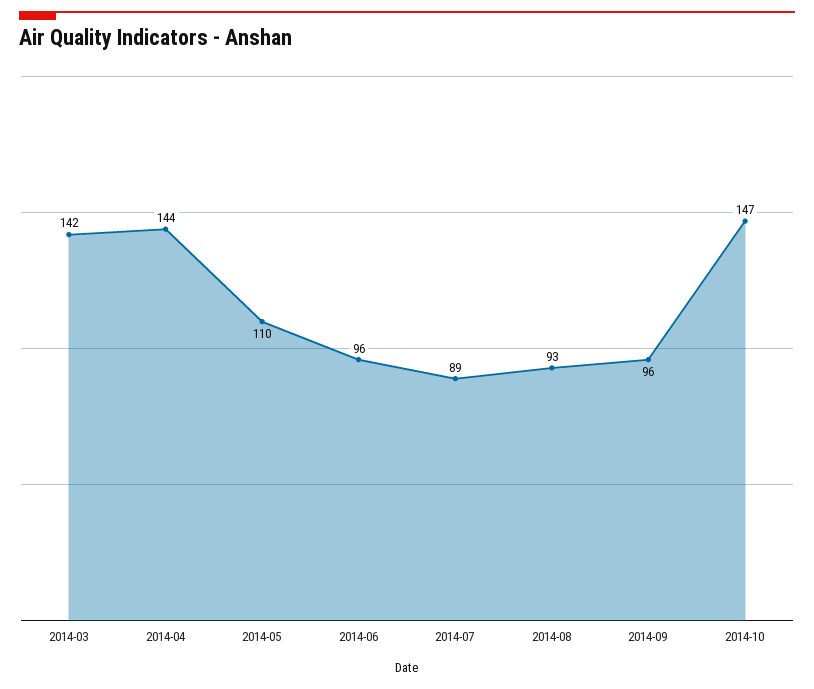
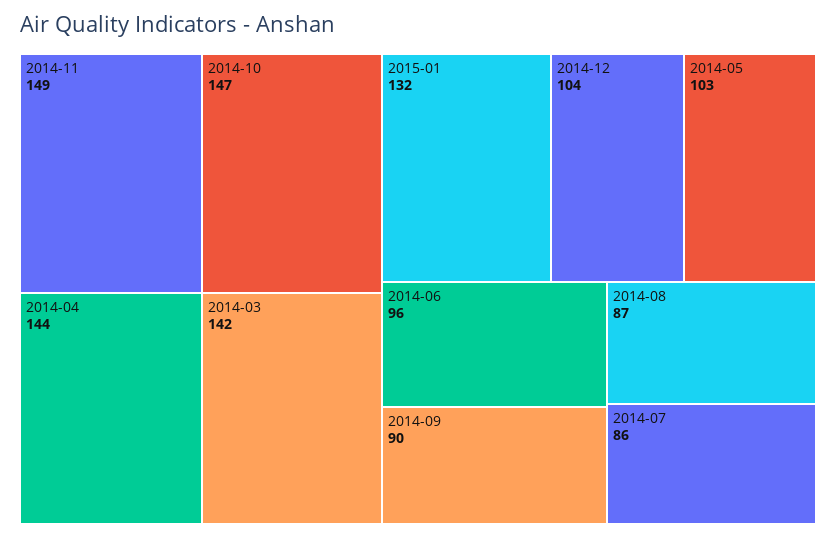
2014-05: 110 -> 103
2014-07: 89 -> 86
2014-08: 93 -> 87
2014-09: 96 -> 90
2014-11: none -> 149
2015-01: none -> 132
2014-12: none -> 104

